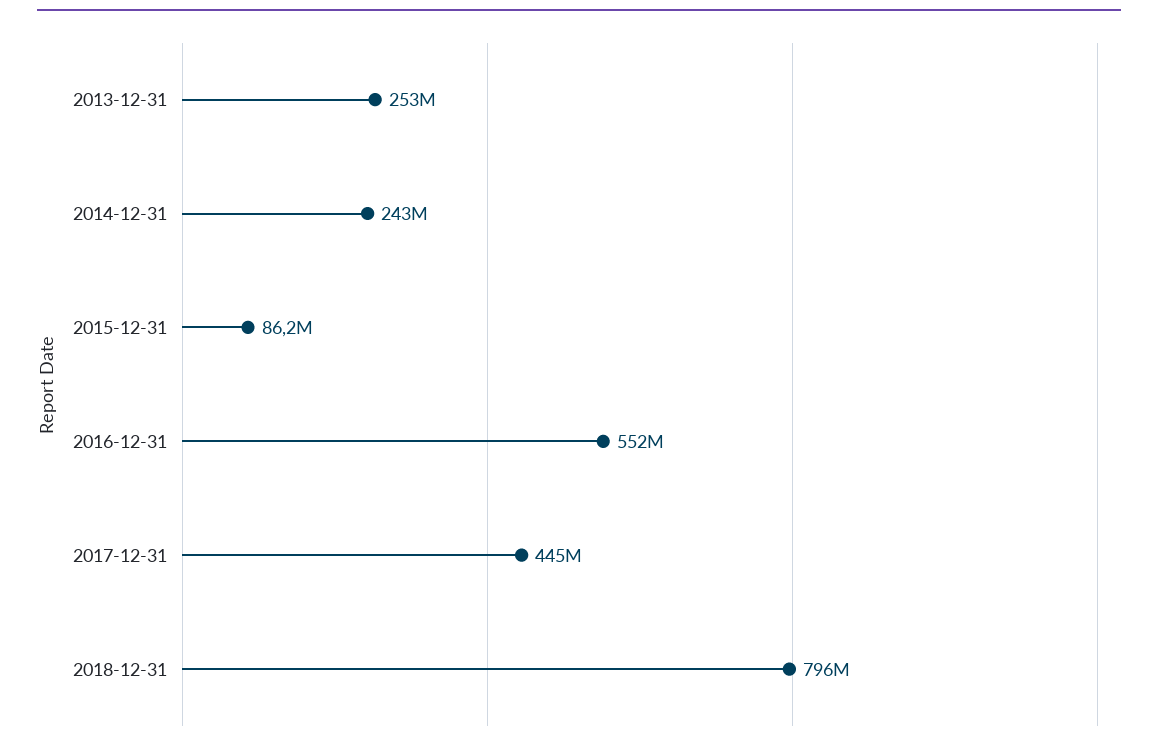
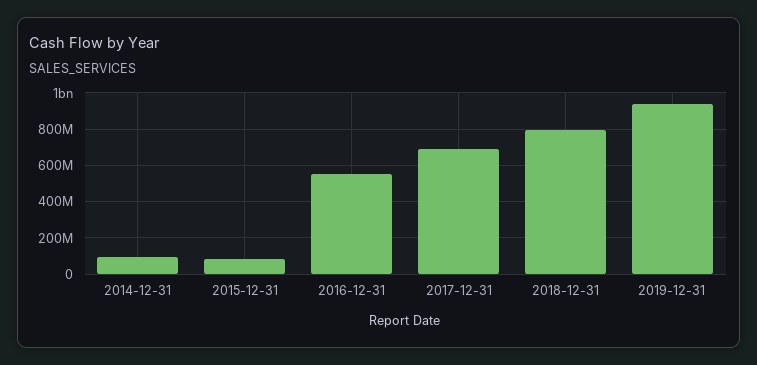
2013-12-31: 253000000 -> none
2014-12-31: 243000000 -> 100000000
2017-12-31: 445000000 -> 700000000
2019-12-31: none -> 950000000

